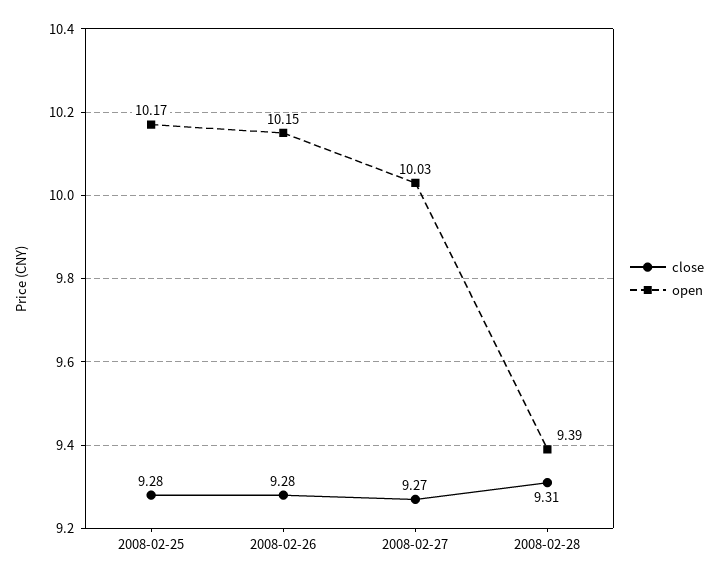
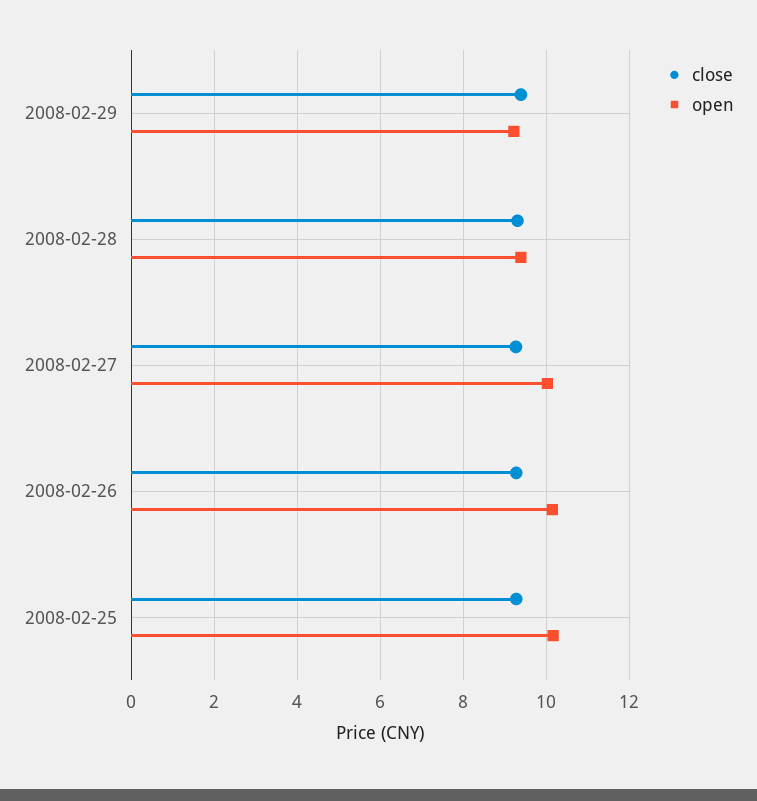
close, 2008-02-29: none -> 9.4
open, 2008-02-29: none -> 9.2

